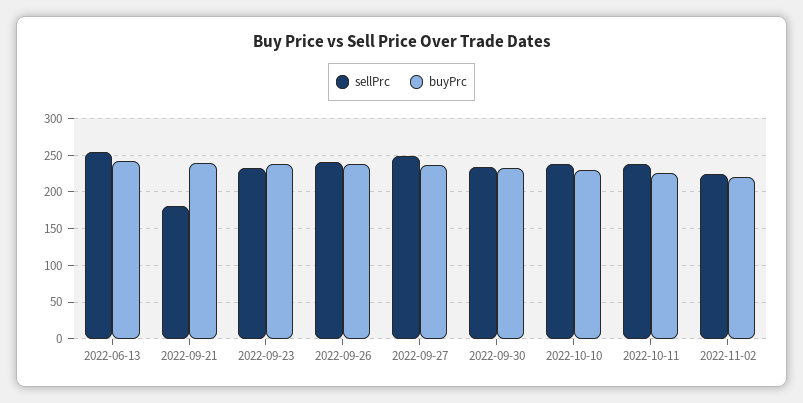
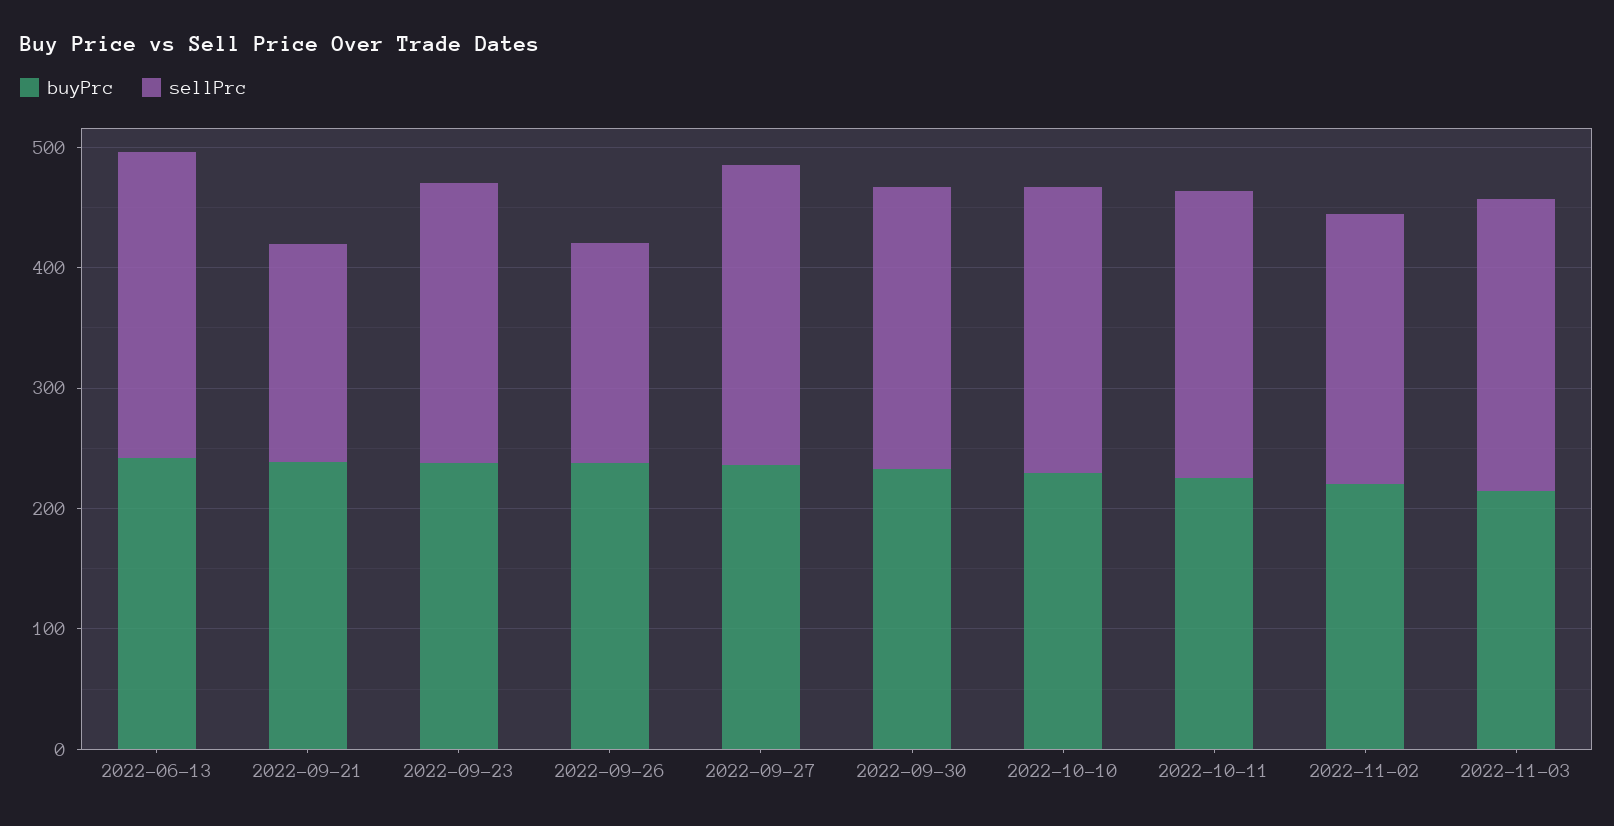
sellPrc, 2022-09-26: 240 -> 180
buyPrc, 2022-11-03: none -> 220
sellPrc, 2022-11-03: none -> 240

